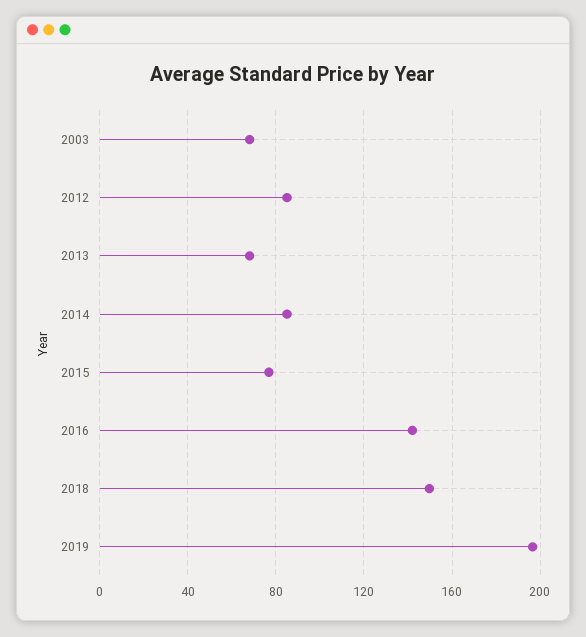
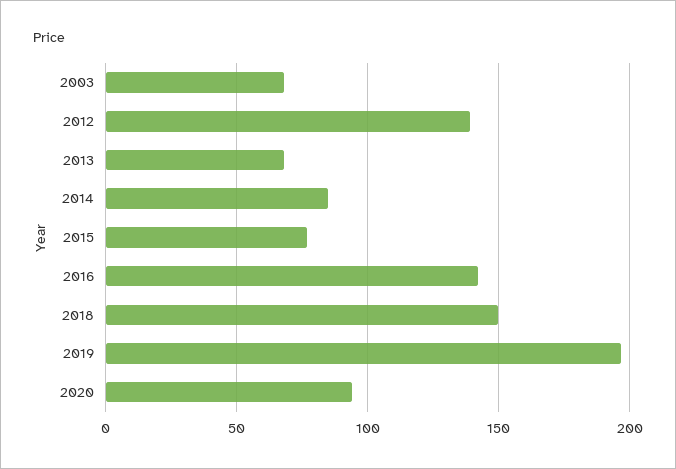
2012: 85 -> 140
2020: none -> 95

